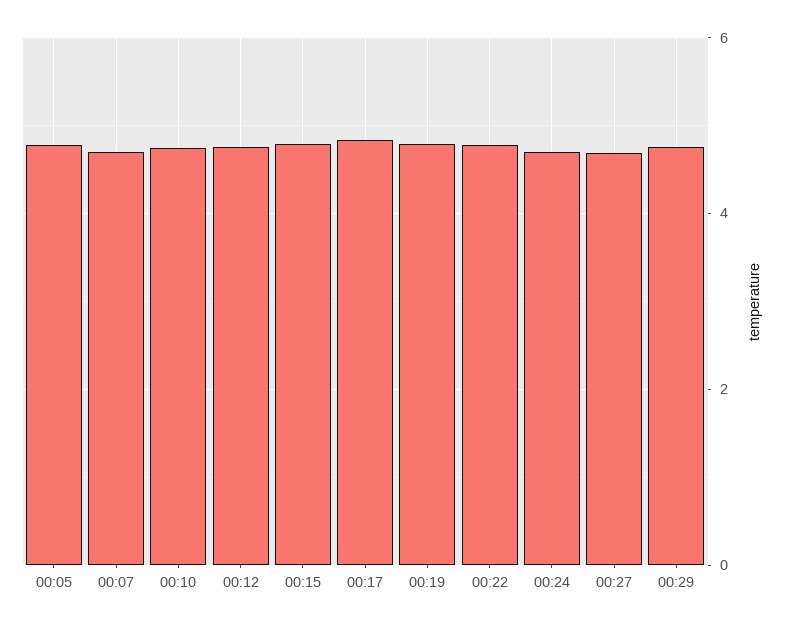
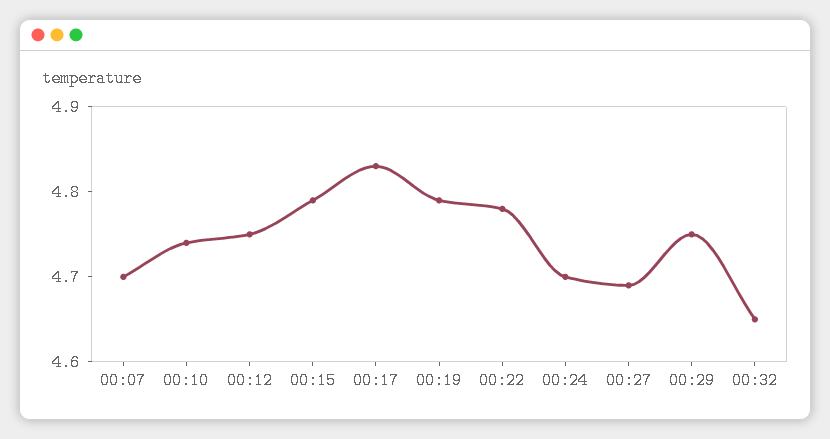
00:05: 4.8 -> none
00:32: none -> 4.65

